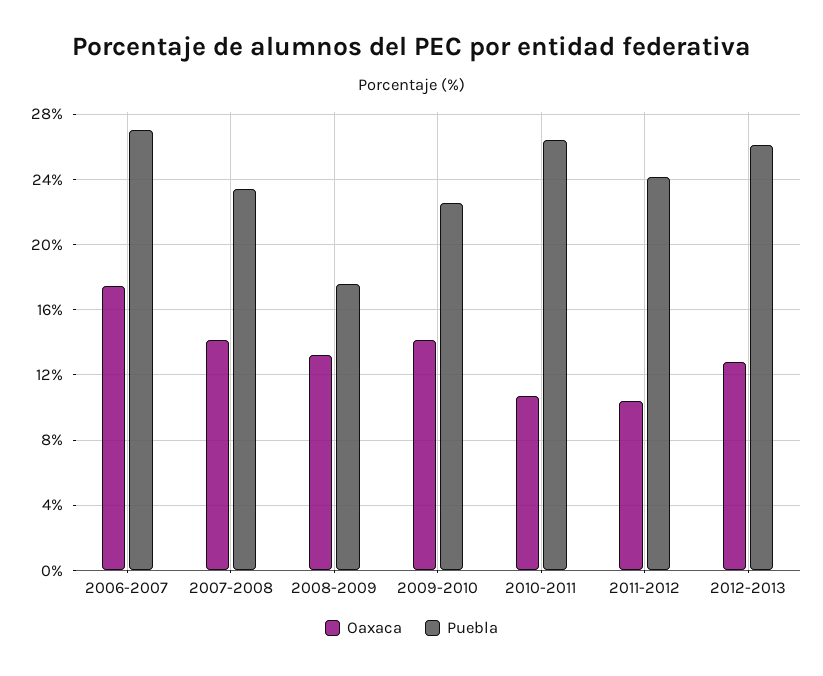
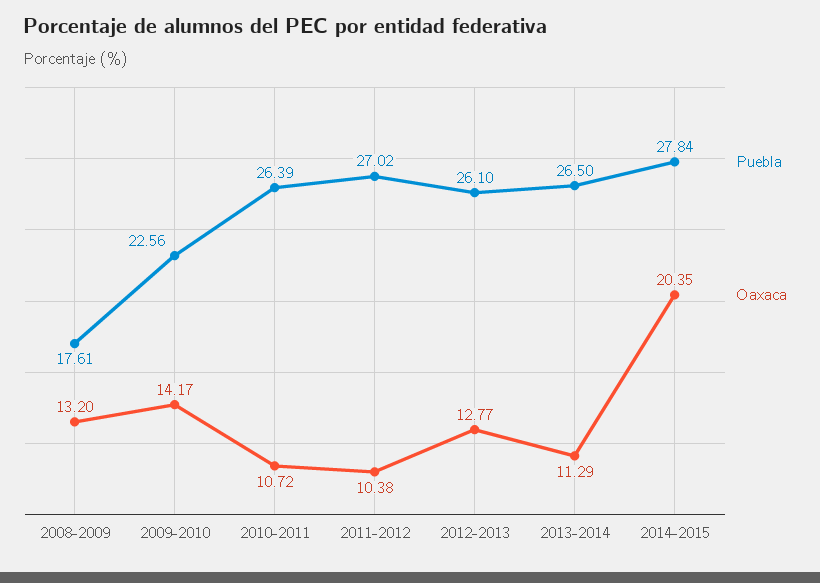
Oaxaca, 2006-2007: 17.5 -> none
Puebla, 2006-2007: 27 -> none
Oaxaca, 2007-2008: 14 -> none
Puebla, 2007-2008: 23.5 -> none
Puebla, 2011-2012: 24 -> 27.02
Puebla, 2013-2014: none -> 26.5
Oaxaca, 2013-2014: none -> 11.29
Puebla, 2014-2015: none -> 27.84
Oaxaca, 2014-2015: none -> 20.35

